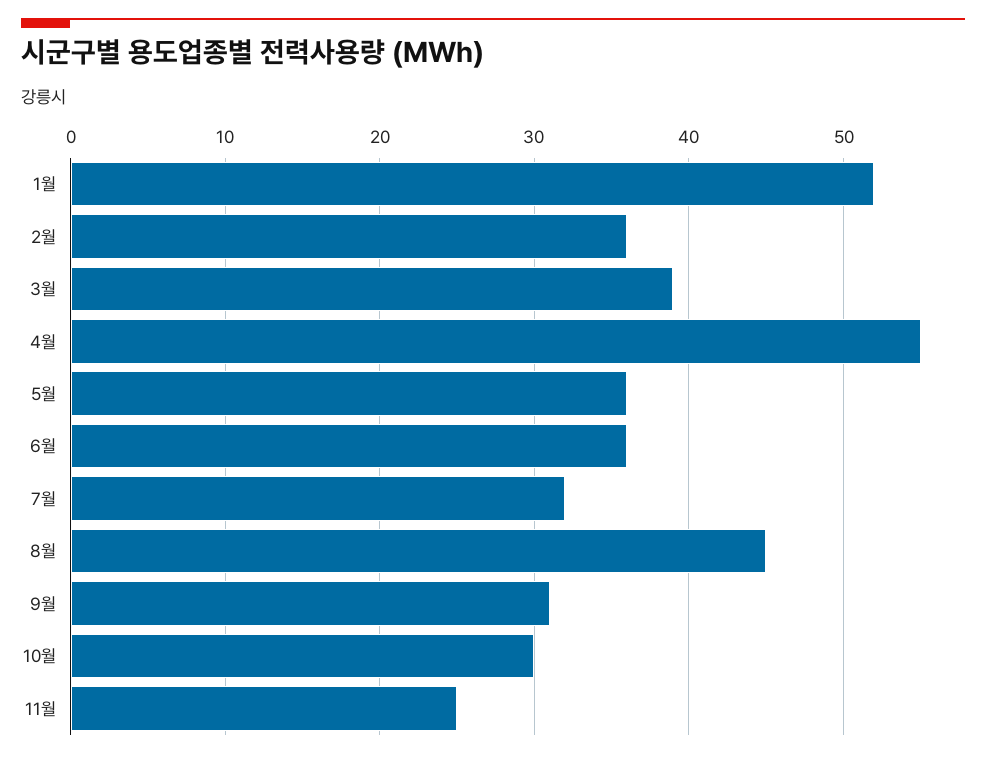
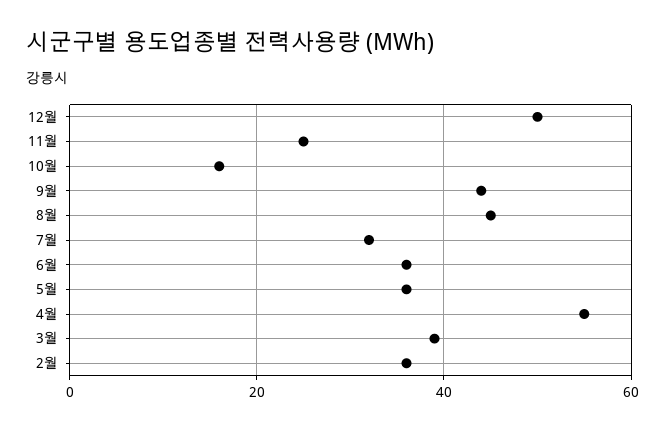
1월: 52 -> none
9월: 31 -> 45
10월: 30 -> 15
12월: none -> 50

